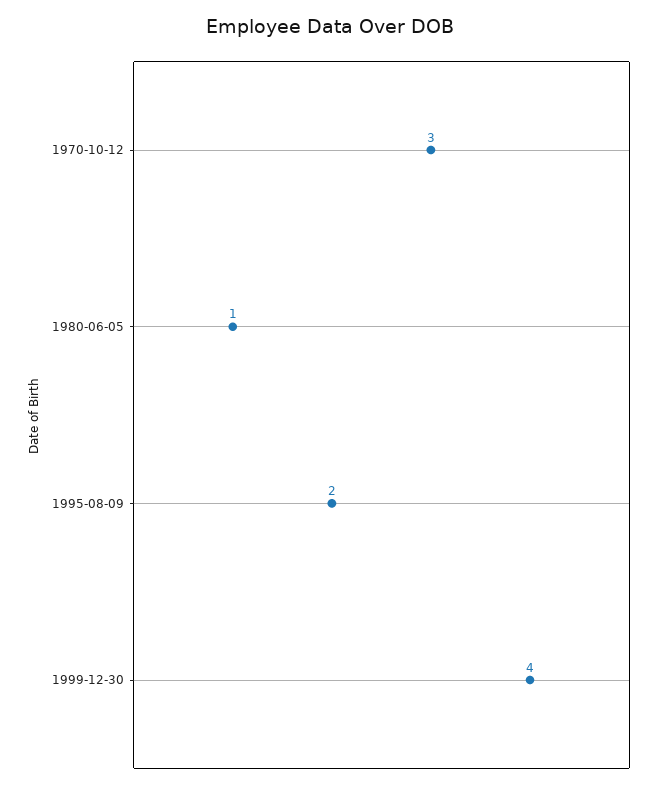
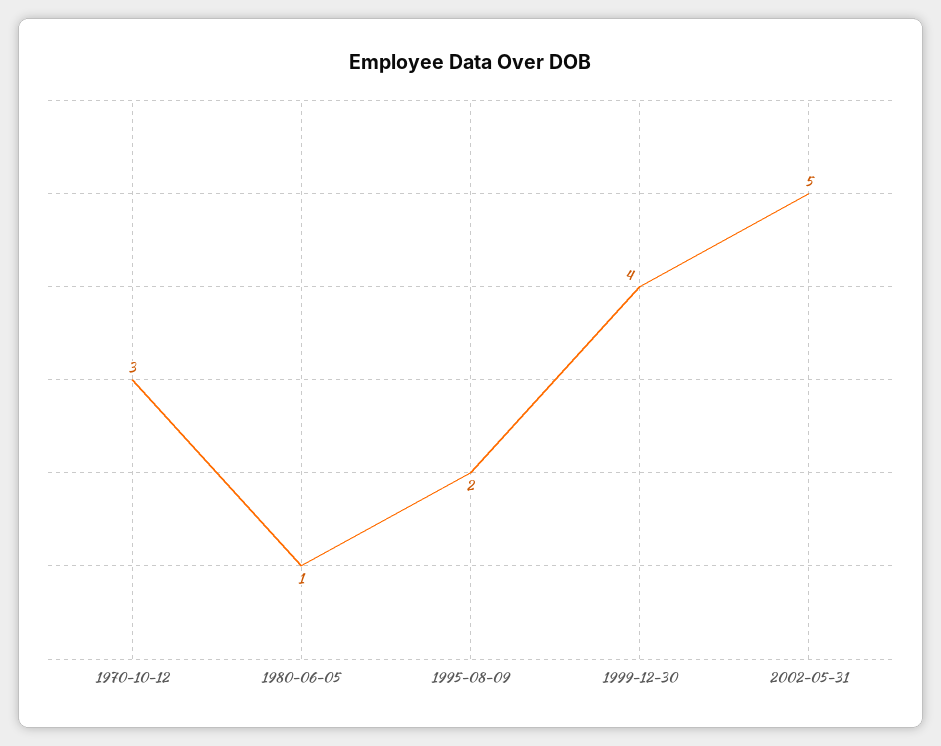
2002-05-31: none -> 5

